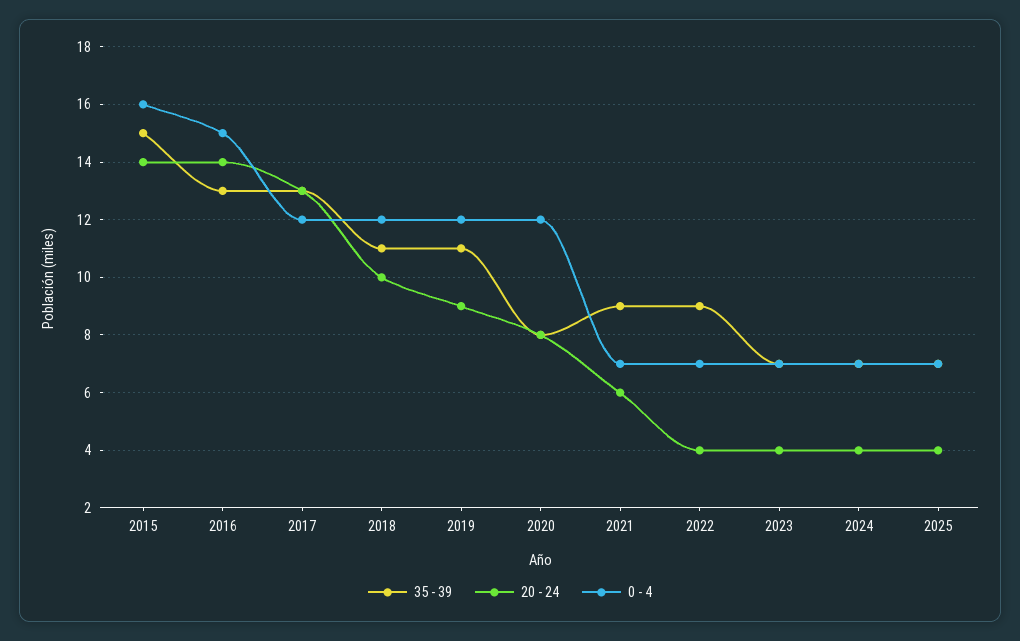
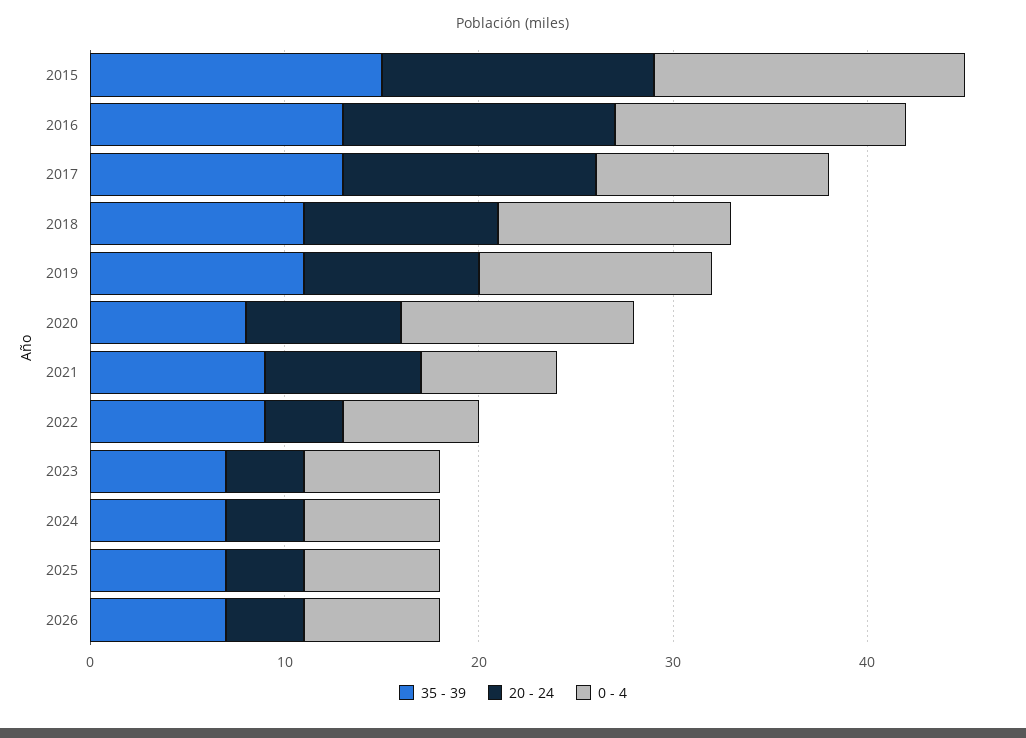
20 - 24, 2021: 6 -> 8
35 - 39, 2026: none -> 7
20 - 24, 2026: none -> 4
0 - 4, 2026: none -> 7

